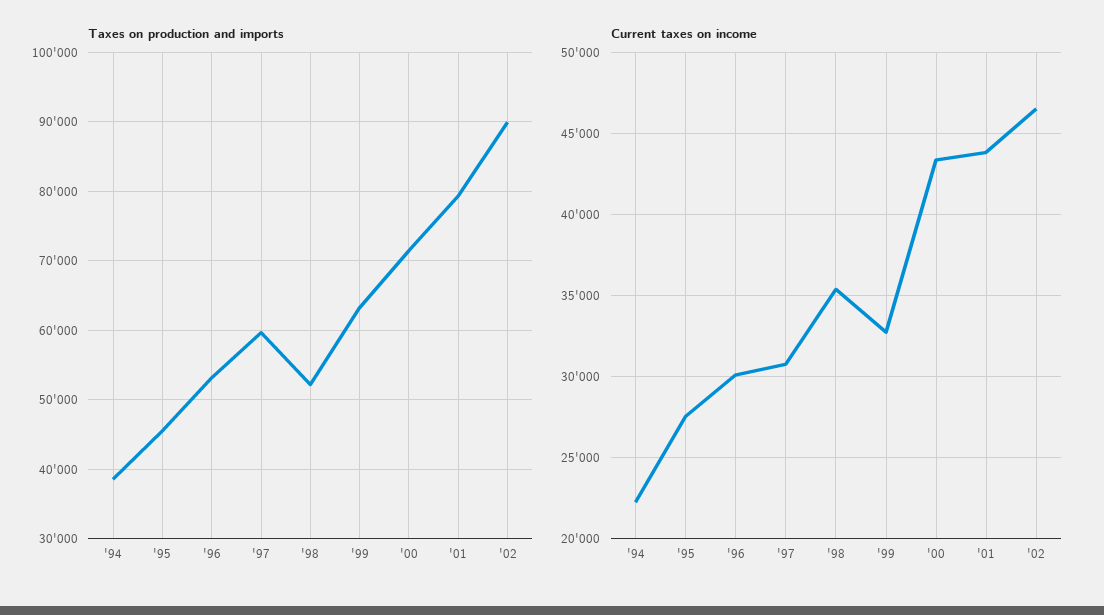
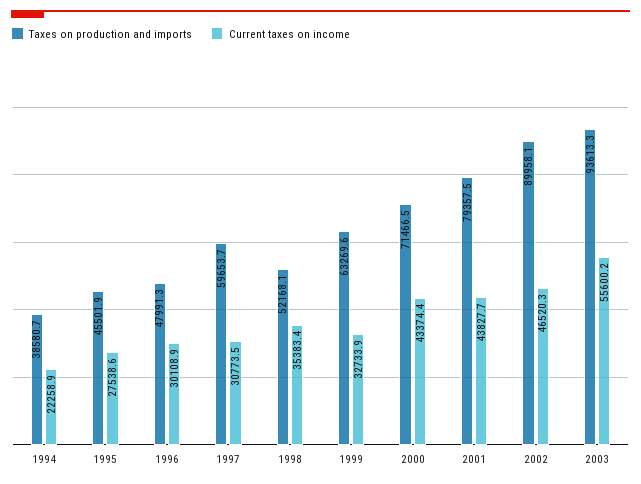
Taxes on production and imports, '96: 53000 -> 47991.3
Taxes on production and imports, 2003: none -> 93613.3
Current taxes on income, 2003: none -> 55600.2

